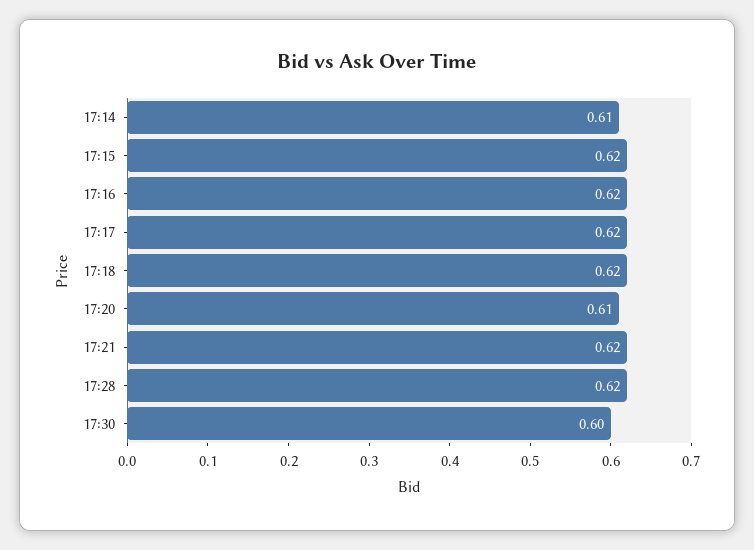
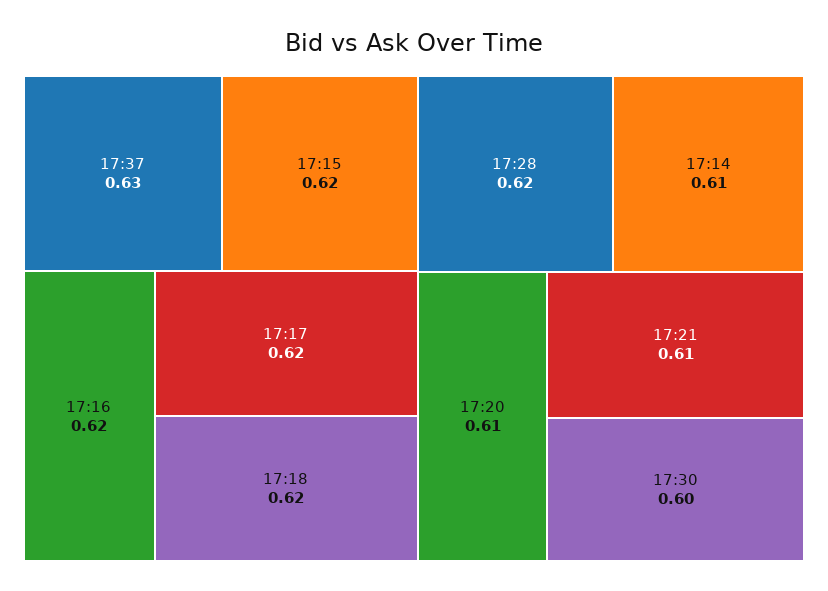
17:21: 0.62 -> 0.61
17:37: none -> 0.63

